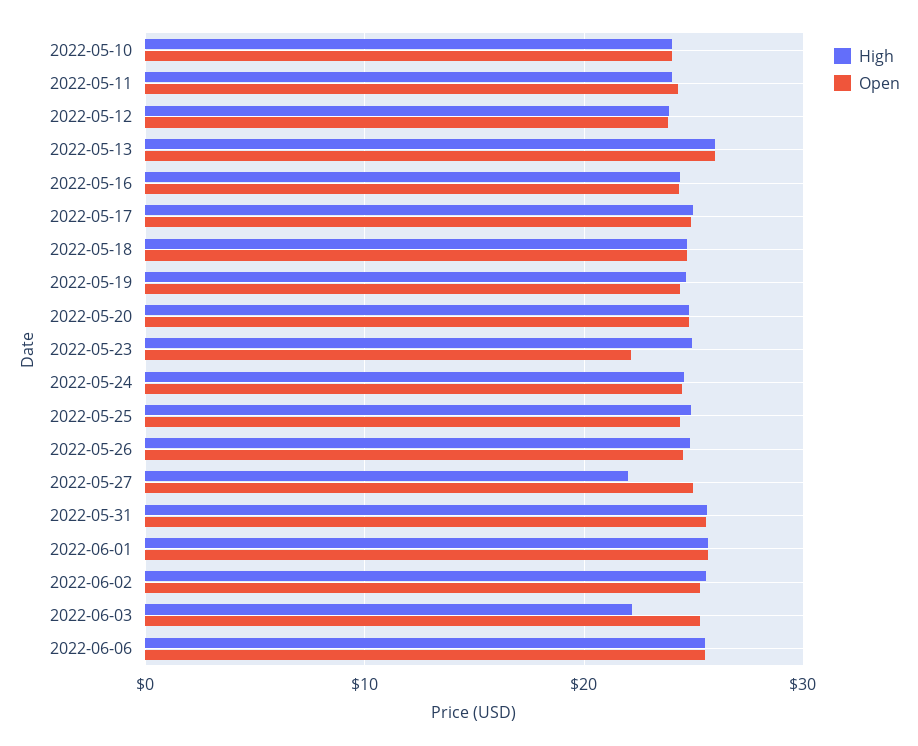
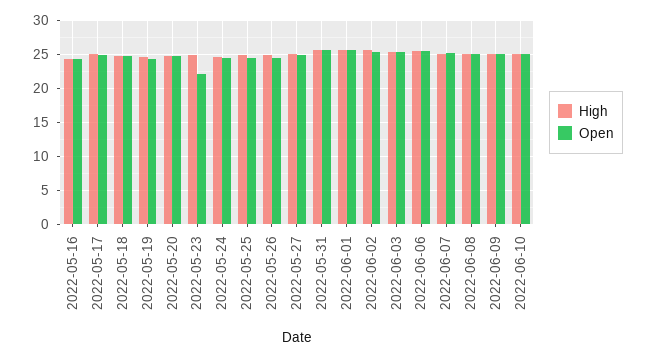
High, 2022-05-10: 24 -> none
Open, 2022-05-10: 24 -> none
High, 2022-05-11: 24 -> none
Open, 2022-05-11: 24 -> none
High, 2022-05-12: 24 -> none
Open, 2022-05-12: 24 -> none
High, 2022-05-13: 26 -> none
Open, 2022-05-13: 26 -> none
High, 2022-05-27: 22 -> 25
High, 2022-06-03: 22 -> 25
High, 2022-06-07: none -> 25
Open, 2022-06-07: none -> 25
High, 2022-06-08: none -> 25
Open, 2022-06-08: none -> 25
High, 2022-06-09: none -> 25
Open, 2022-06-09: none -> 25
High, 2022-06-10: none -> 25
Open, 2022-06-10: none -> 25

